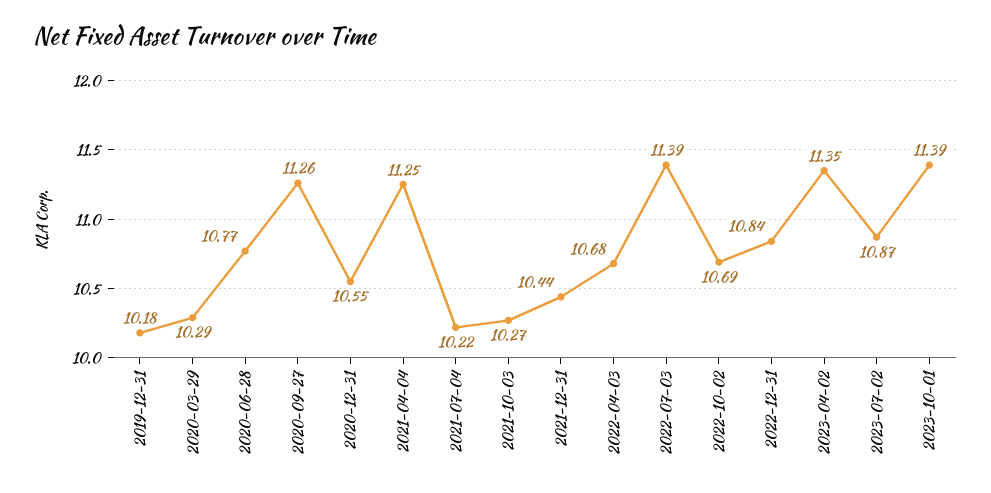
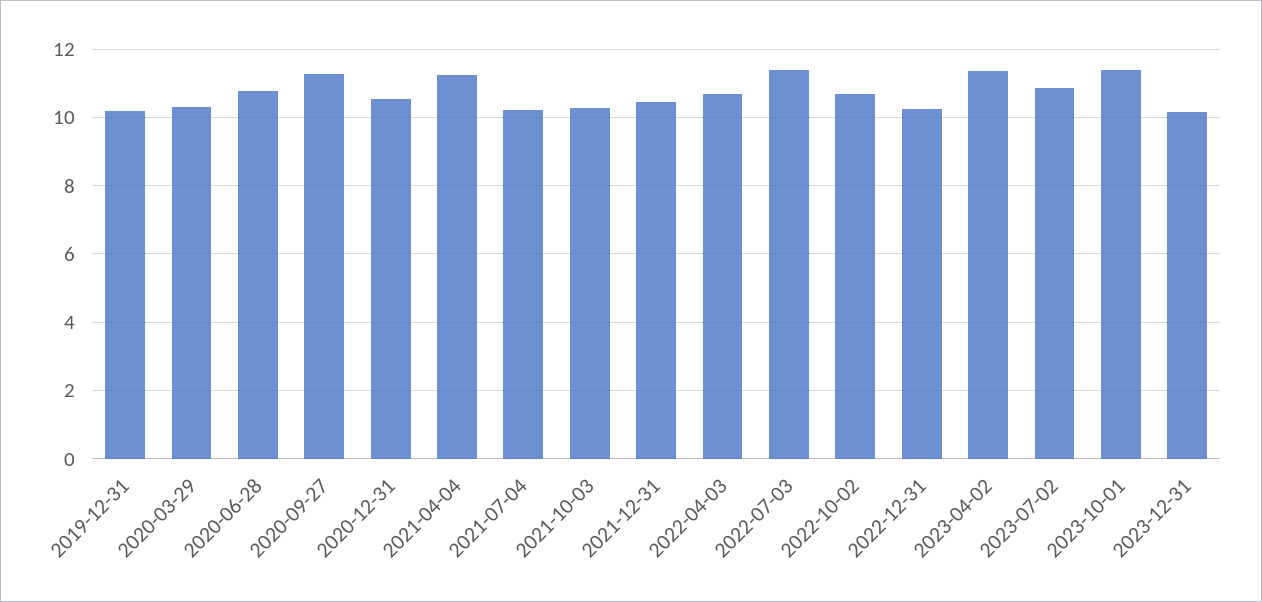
2022-12-31: 10.84 -> 10.2
2023-12-31: none -> 10.2

